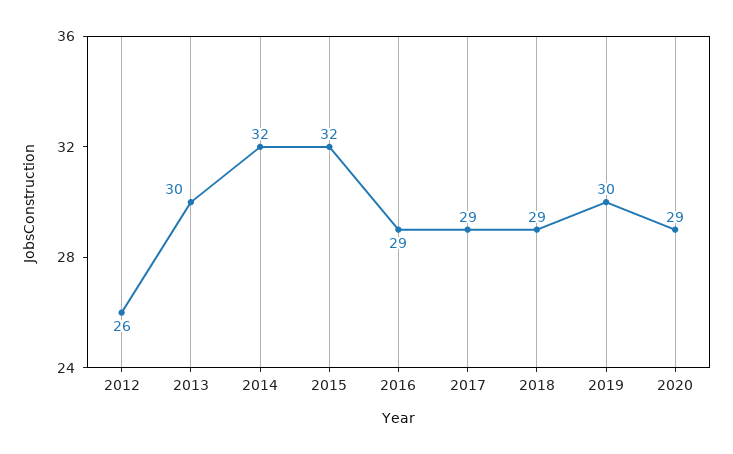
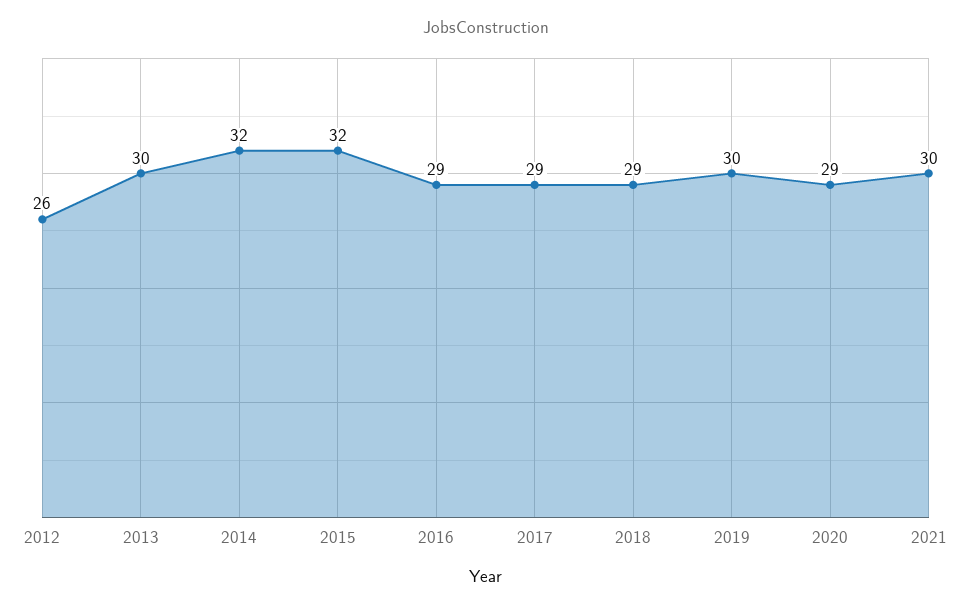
2021: none -> 30

